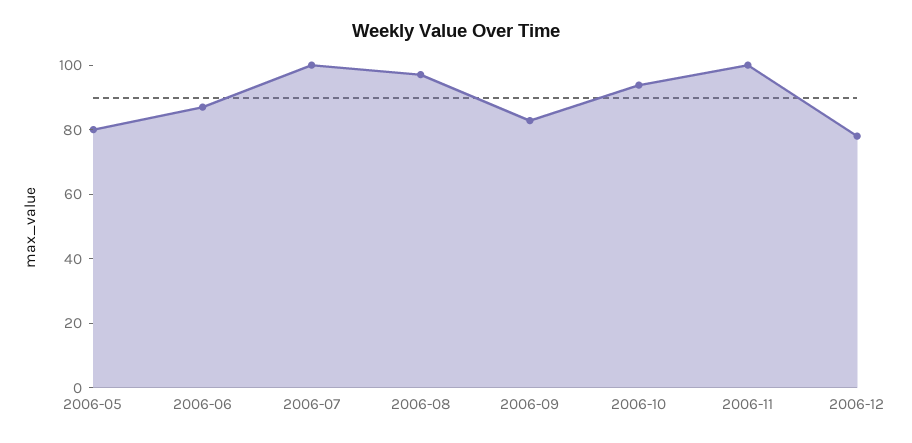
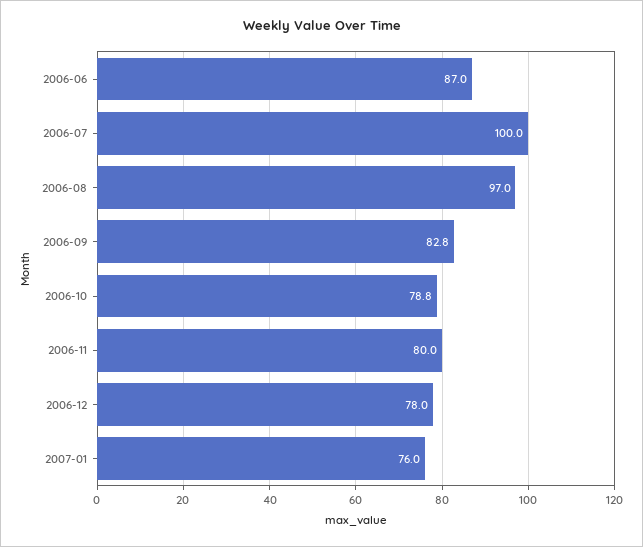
2006-05: 80 -> none
2006-10: 95 -> 78.8
2006-11: 100 -> 80
2007-01: none -> 76

